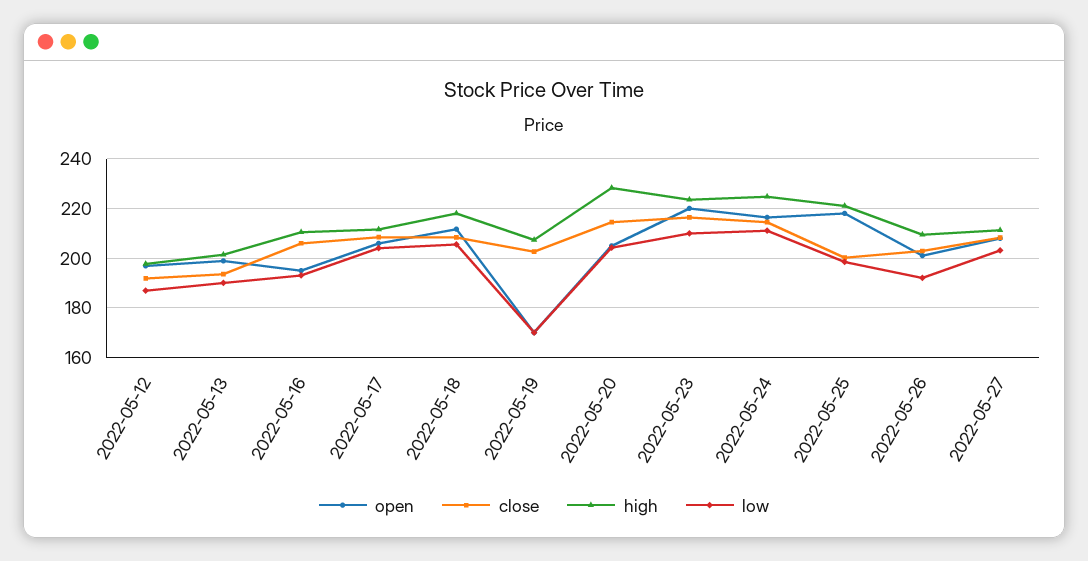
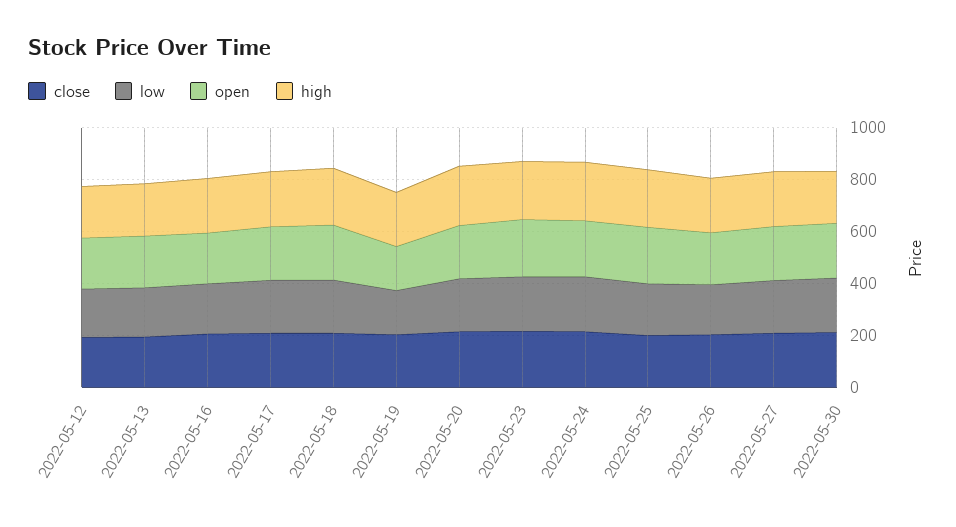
close, 2022-05-30: none -> 200
low, 2022-05-30: none -> 200
open, 2022-05-30: none -> 200
high, 2022-05-30: none -> 200

